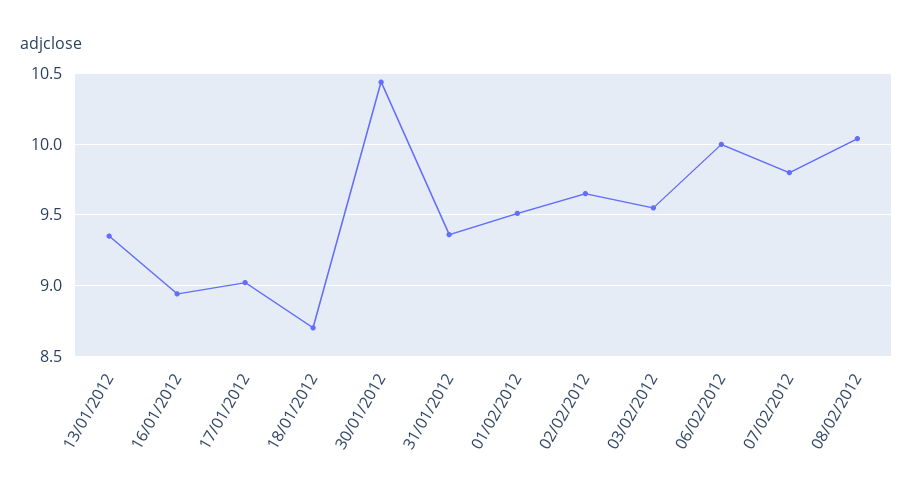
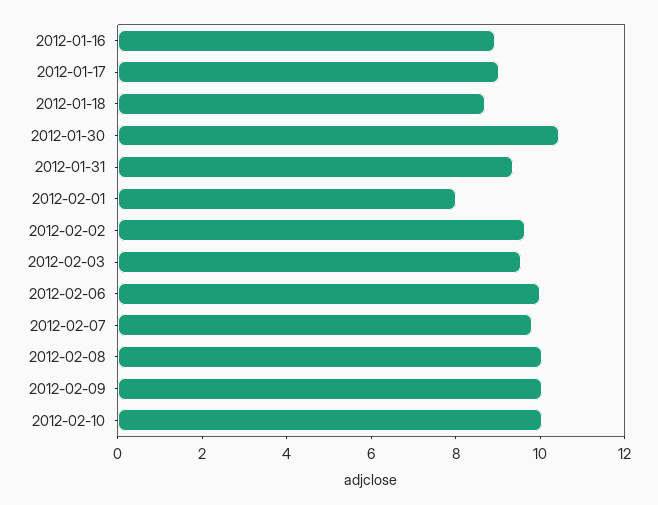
13/01/2012: 9.35 -> none
01/02/2012: 9.5 -> 8
2012-02-09: none -> 10
2012-02-10: none -> 10

